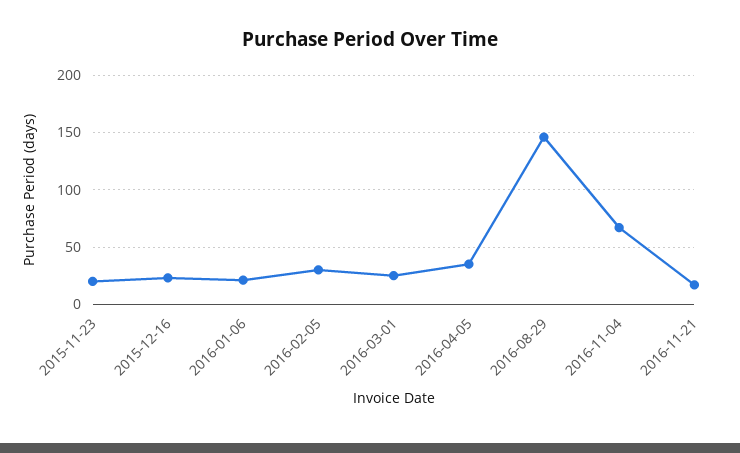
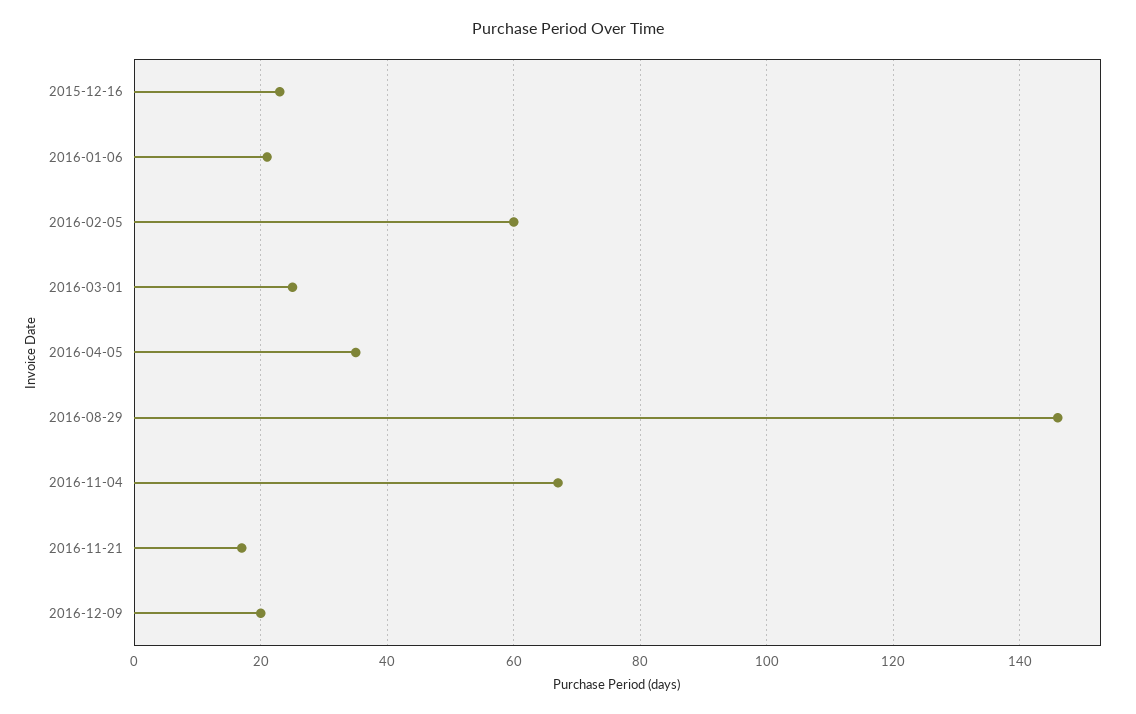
2015-11-23: 20 -> none
2016-02-05: 30 -> 60
2016-12-09: none -> 20

